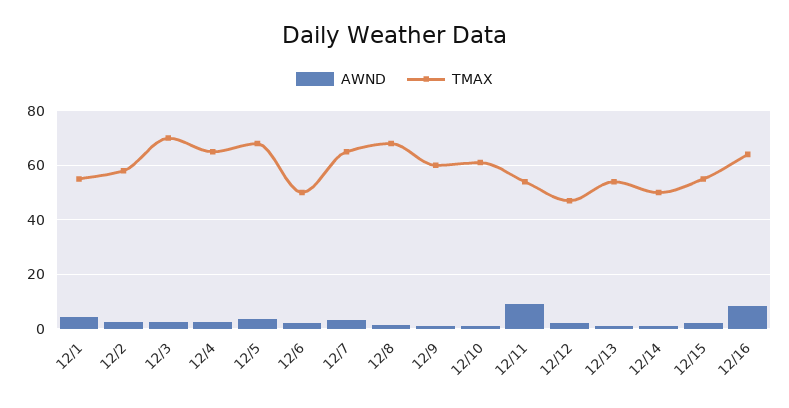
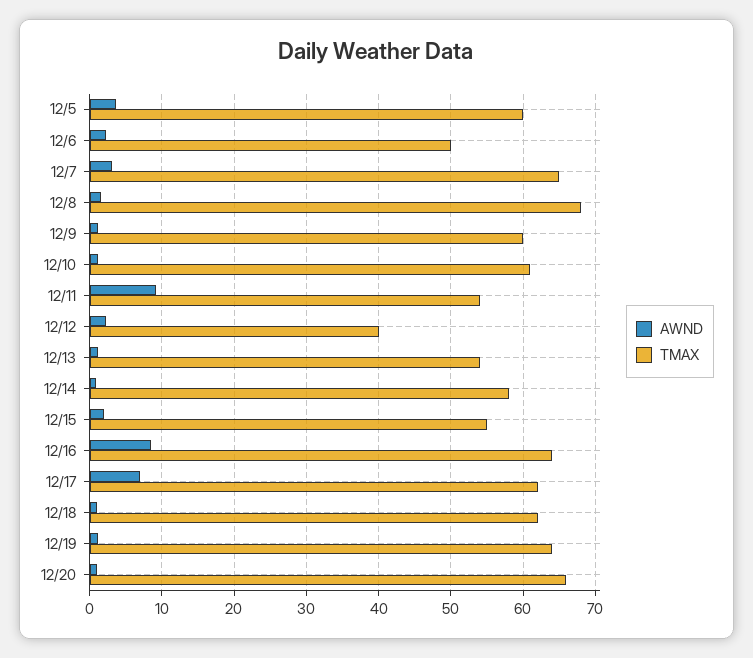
AWND, 12/1: 5 -> none
TMAX, 12/1: 55 -> none
AWND, 12/2: 2.5 -> none
TMAX, 12/2: 57.5 -> none
AWND, 12/3: 2.5 -> none
TMAX, 12/3: 70 -> none
AWND, 12/4: 2.5 -> none
TMAX, 12/4: 65 -> none
TMAX, 12/5: 67.5 -> 60
TMAX, 12/12: 47.5 -> 40
TMAX, 12/14: 50 -> 58
AWND, 12/17: none -> 7
TMAX, 12/17: none -> 62
AWND, 12/18: none -> 1
TMAX, 12/18: none -> 62
AWND, 12/19: none -> 1
TMAX, 12/19: none -> 64
AWND, 12/20: none -> 1
TMAX, 12/20: none -> 66

